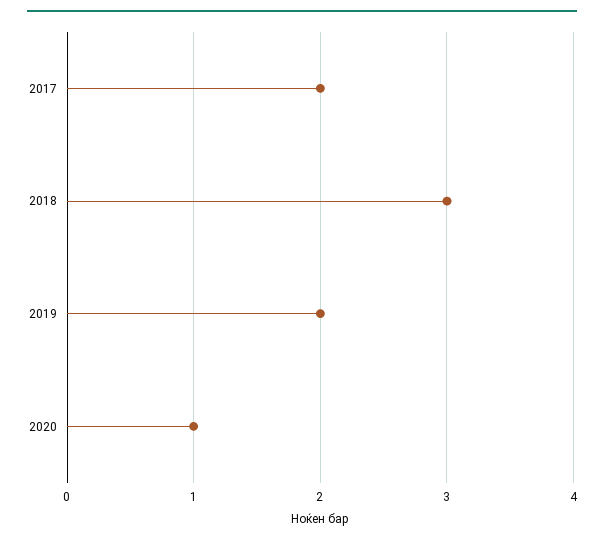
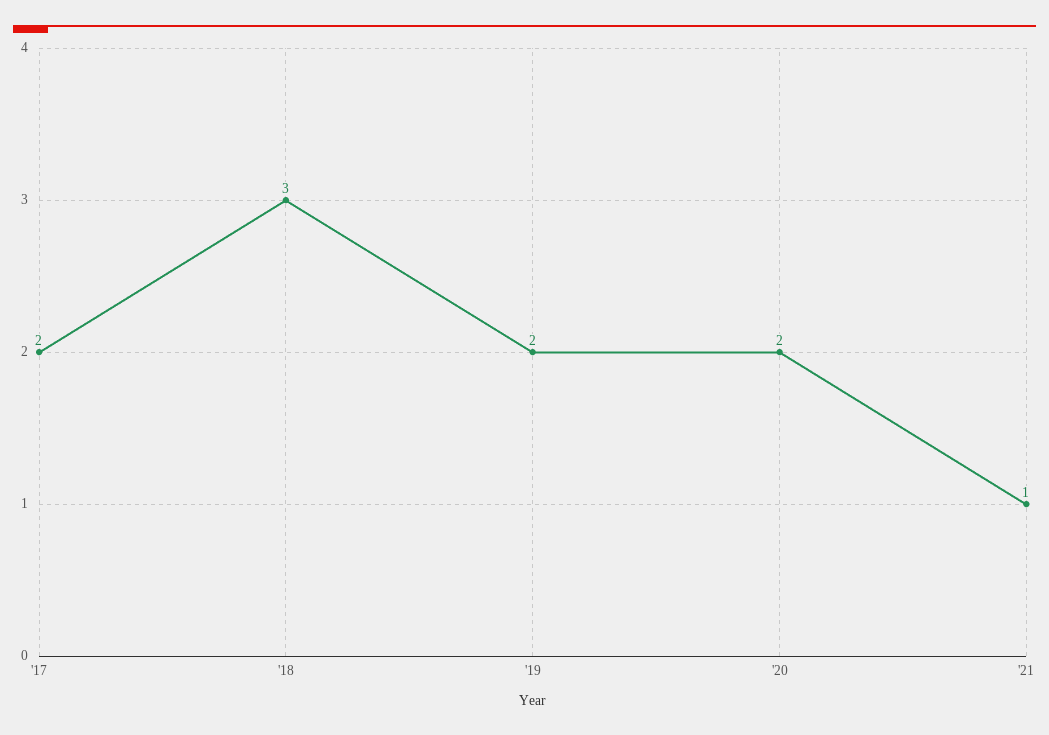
2020: 1 -> 2
'21: none -> 1

